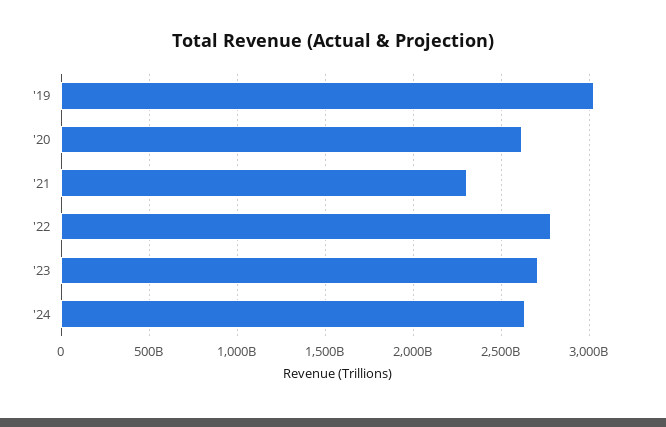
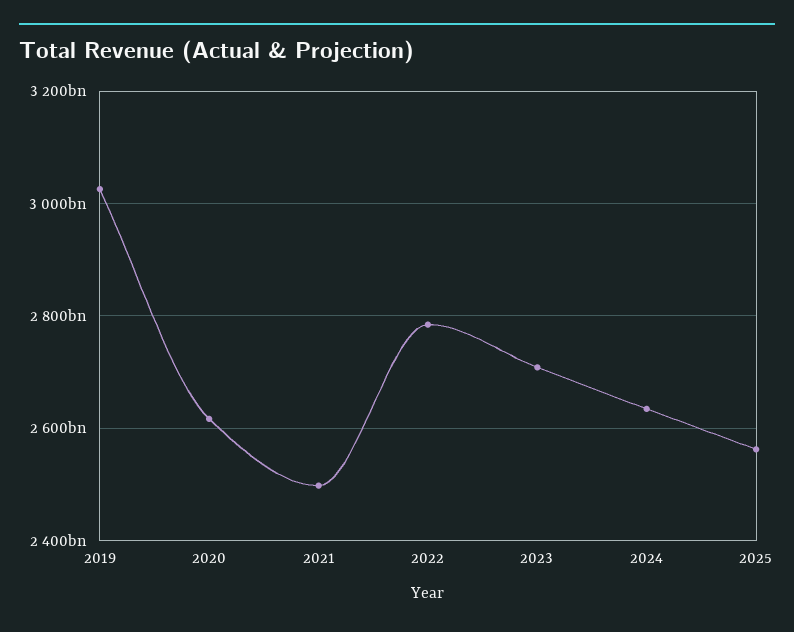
'21: 2300000000000 -> 2500000000000
2025: none -> 2560000000000

